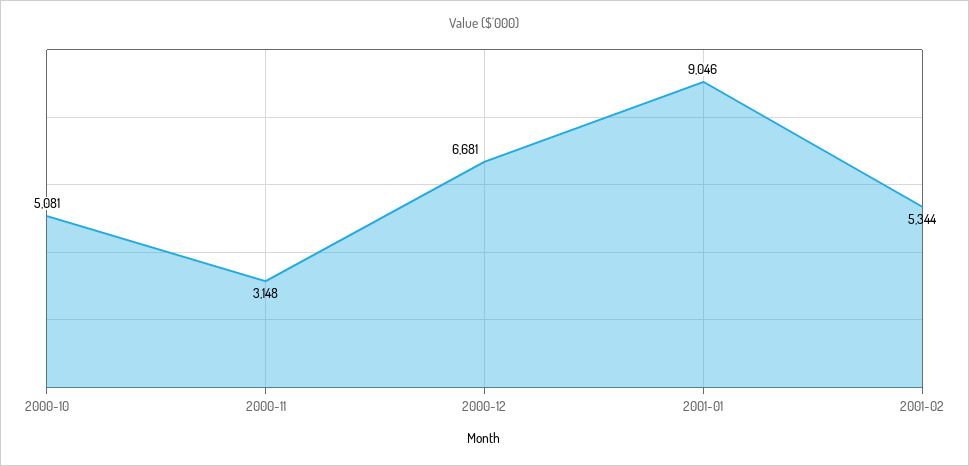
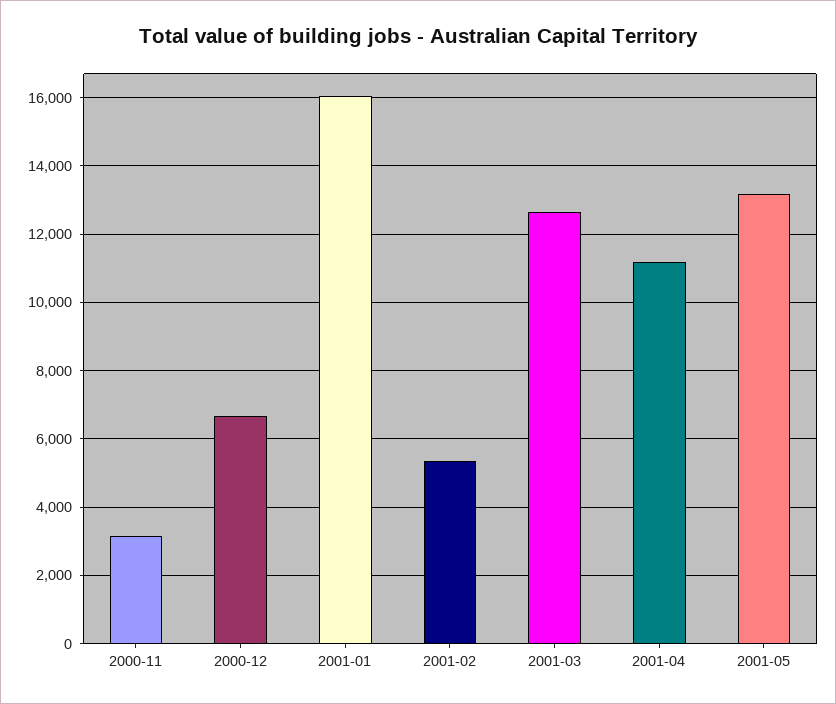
2000-10: 5081 -> none
2001-01: 9046 -> 16000
2001-03: none -> 12600
2001-04: none -> 11200
2001-05: none -> 13200

